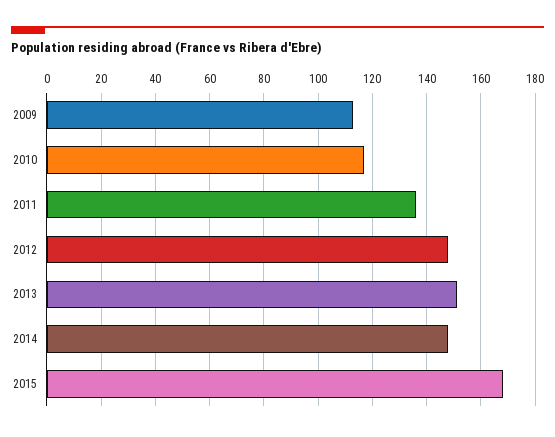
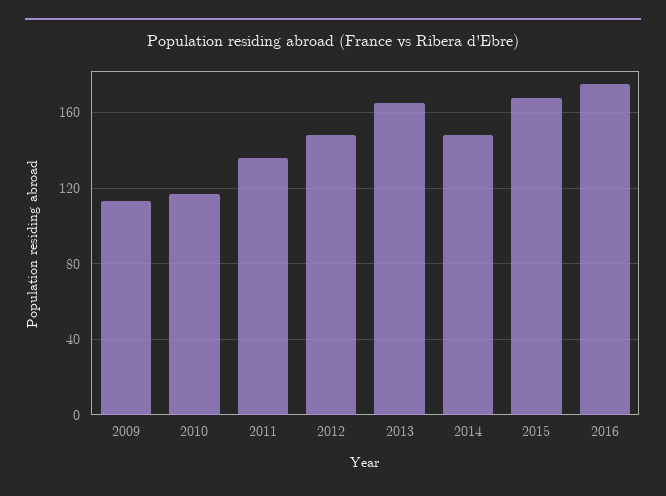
2013: 150 -> 165
2016: none -> 175

